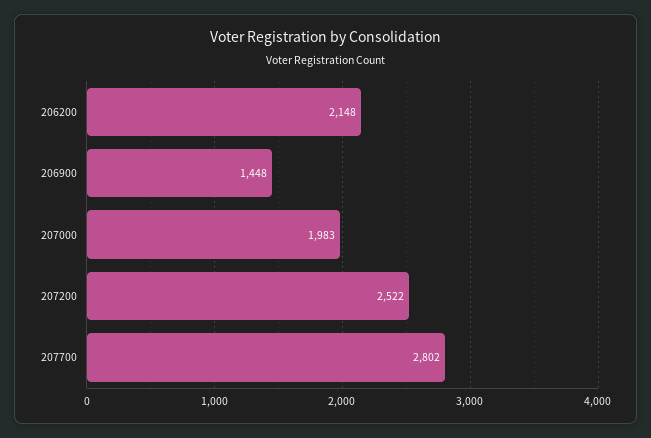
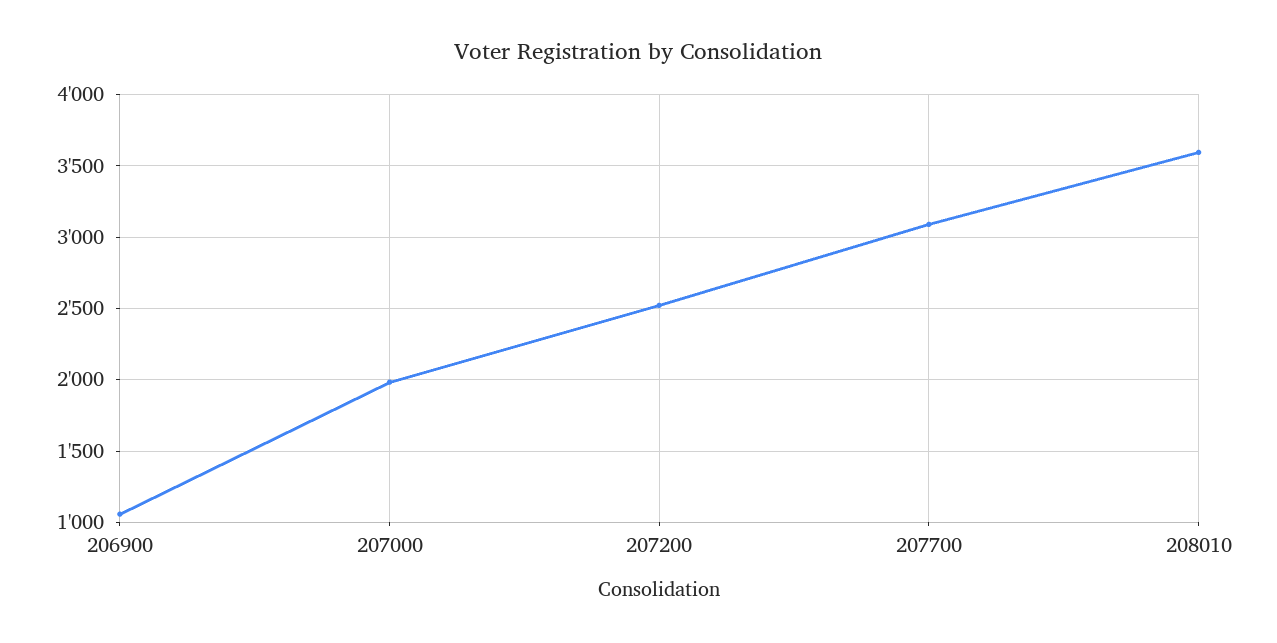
206200: 2148 -> none
206900: 1448 -> 1050
207700: 2802 -> 3100
208010: none -> 3600

